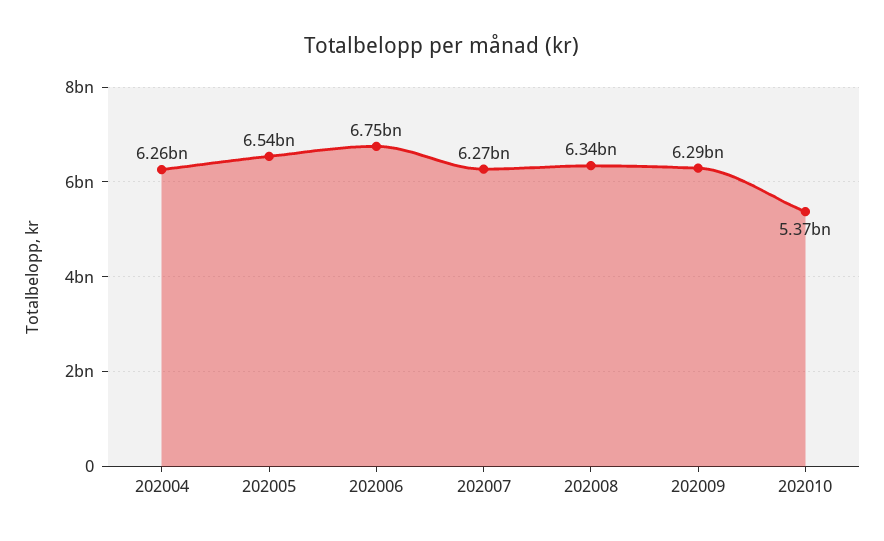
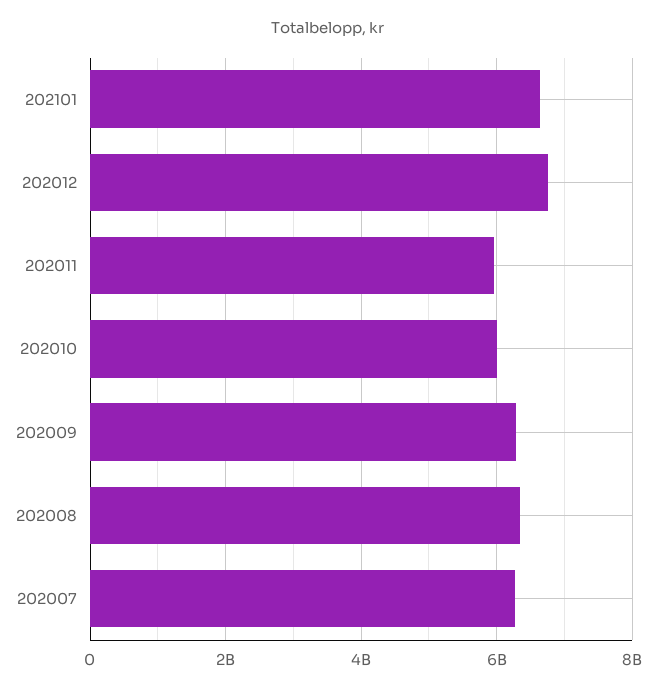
202004: 6260000000 -> none
202005: 6540000000 -> none
202006: 6750000000 -> none
202010: 5370000000 -> 6000000000
202101: none -> 6600000000
202012: none -> 6800000000
202011: none -> 6000000000

